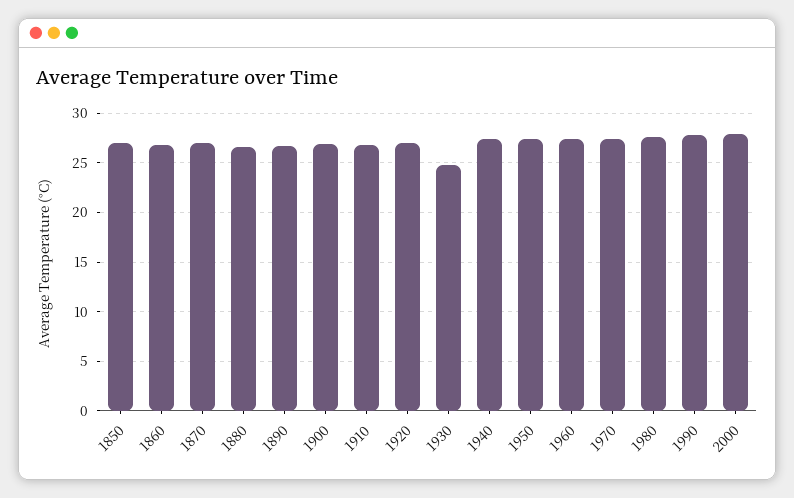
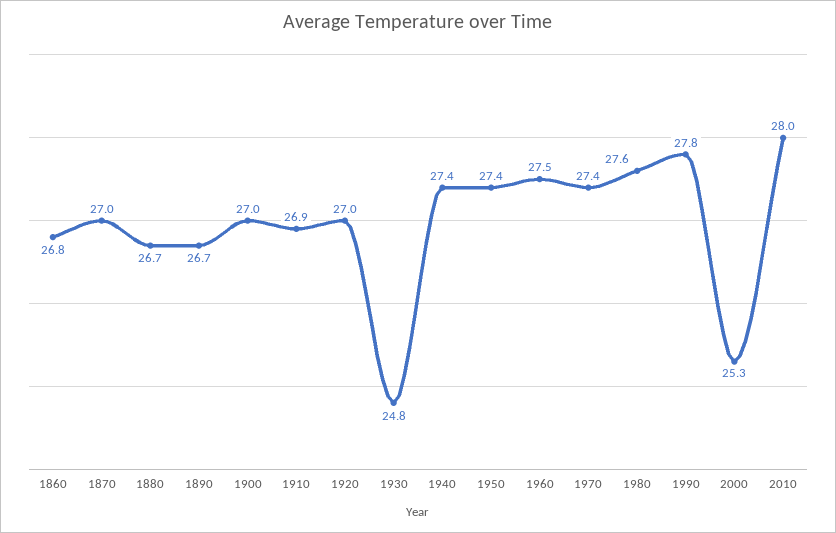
1850: 27 -> none
2000: 28 -> 25.3
2010: none -> 28

